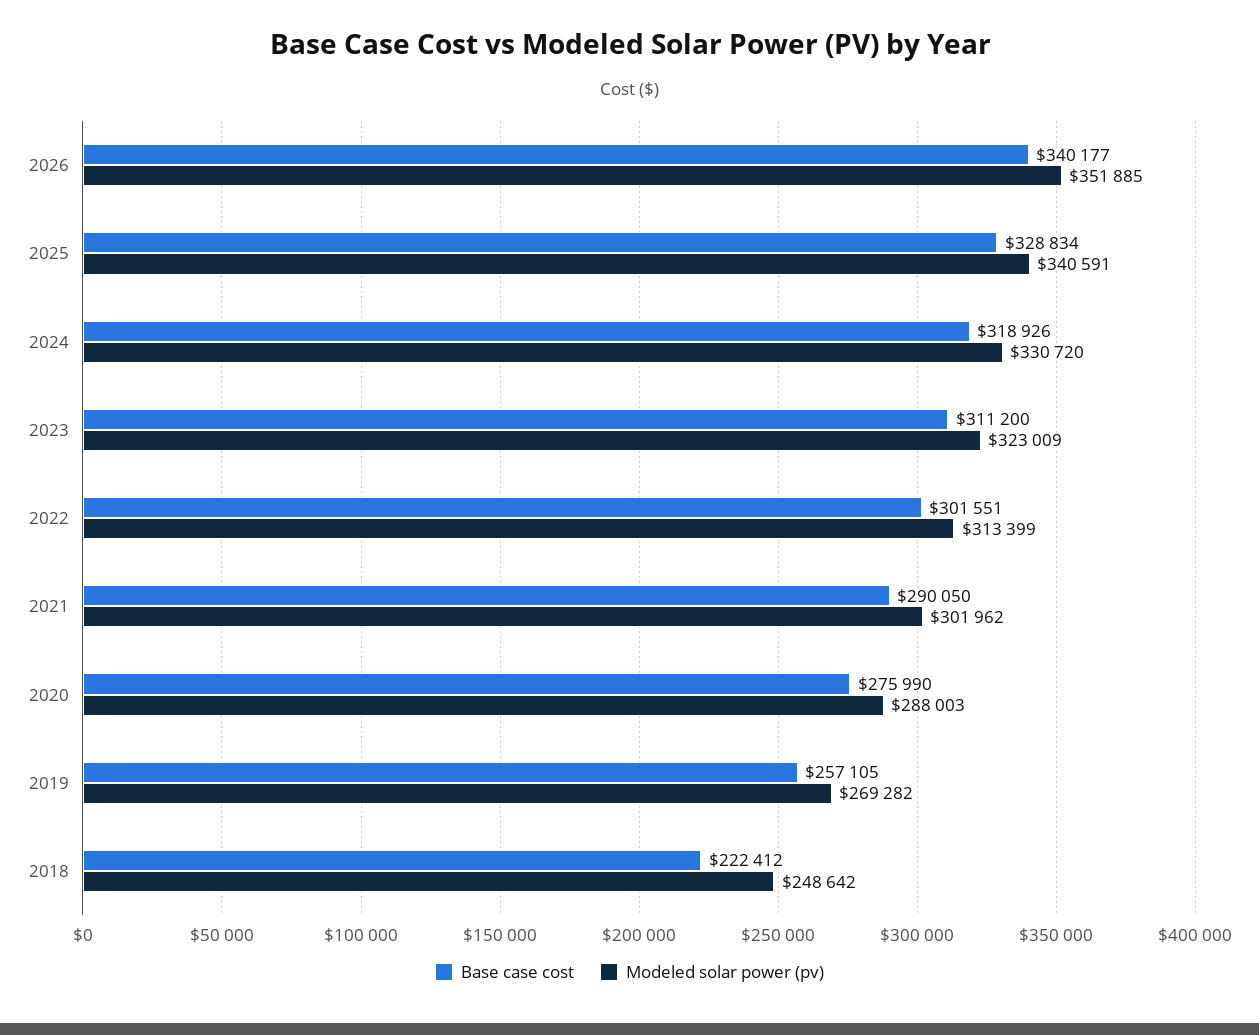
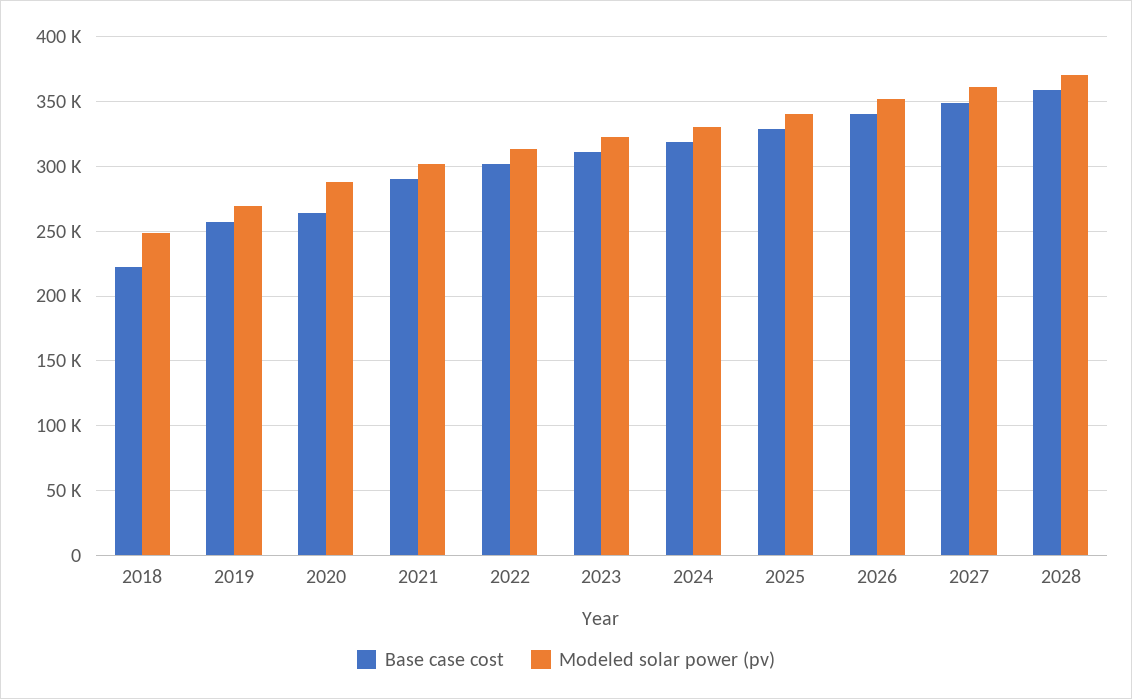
Base case cost, 2020: 275990 -> 265000
Base case cost, 2027: none -> 350000
Modeled solar power (pv), 2027: none -> 360000
Base case cost, 2028: none -> 360000
Modeled solar power (pv), 2028: none -> 370000

